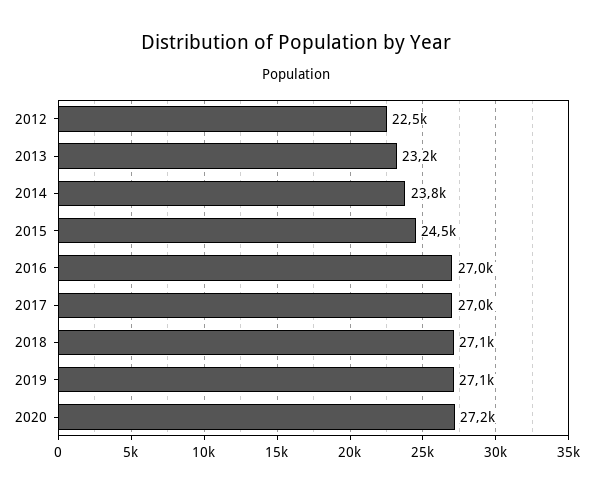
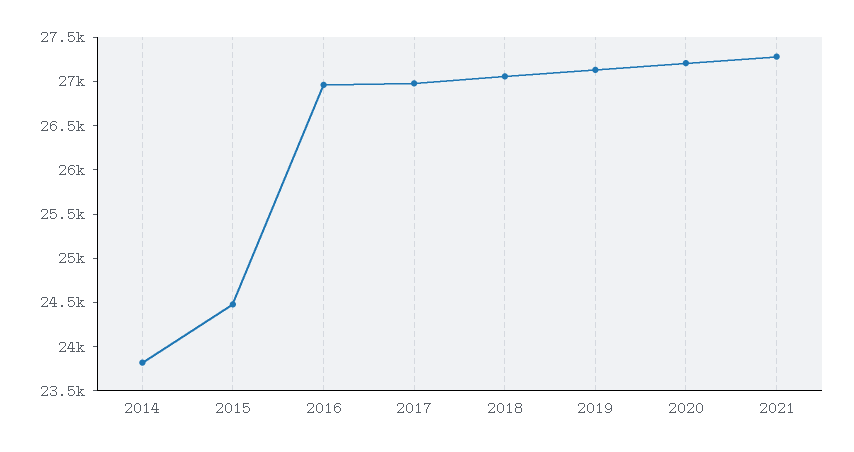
2012: 22500 -> none
2013: 23200 -> none
2021: none -> 27300

